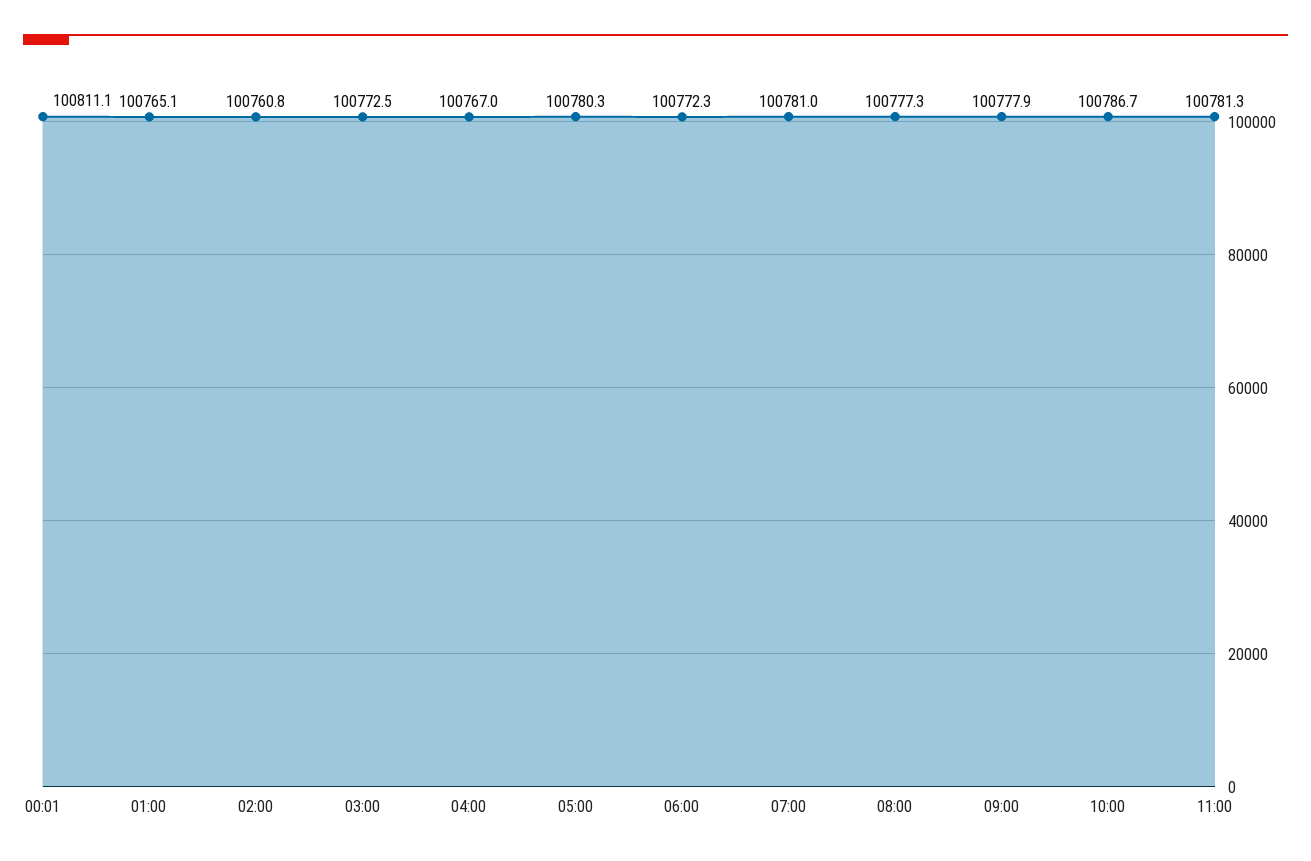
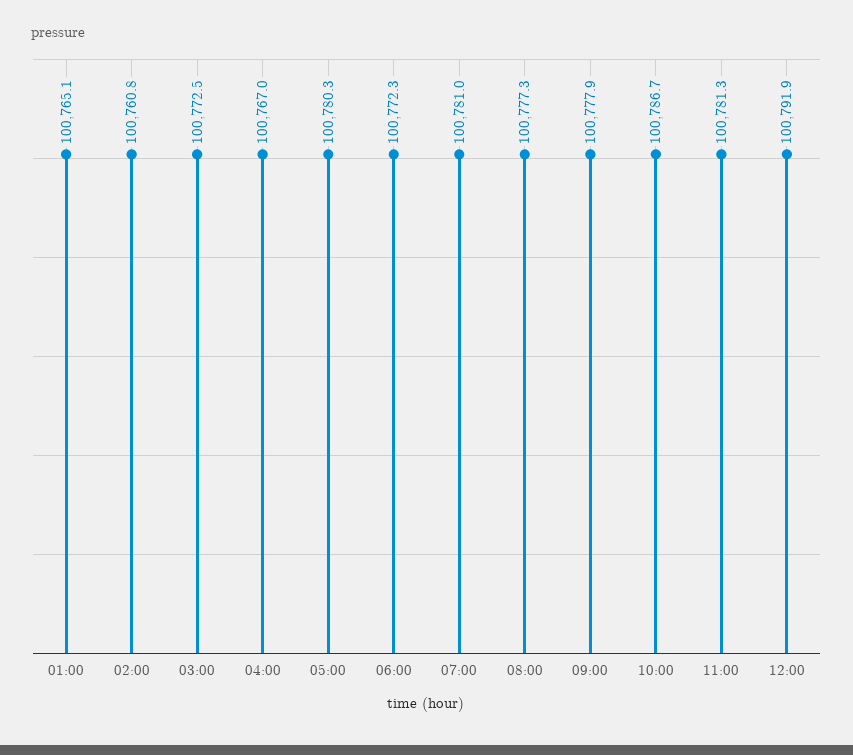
00:01: 100811.1 -> none
12:00: none -> 100791.9

